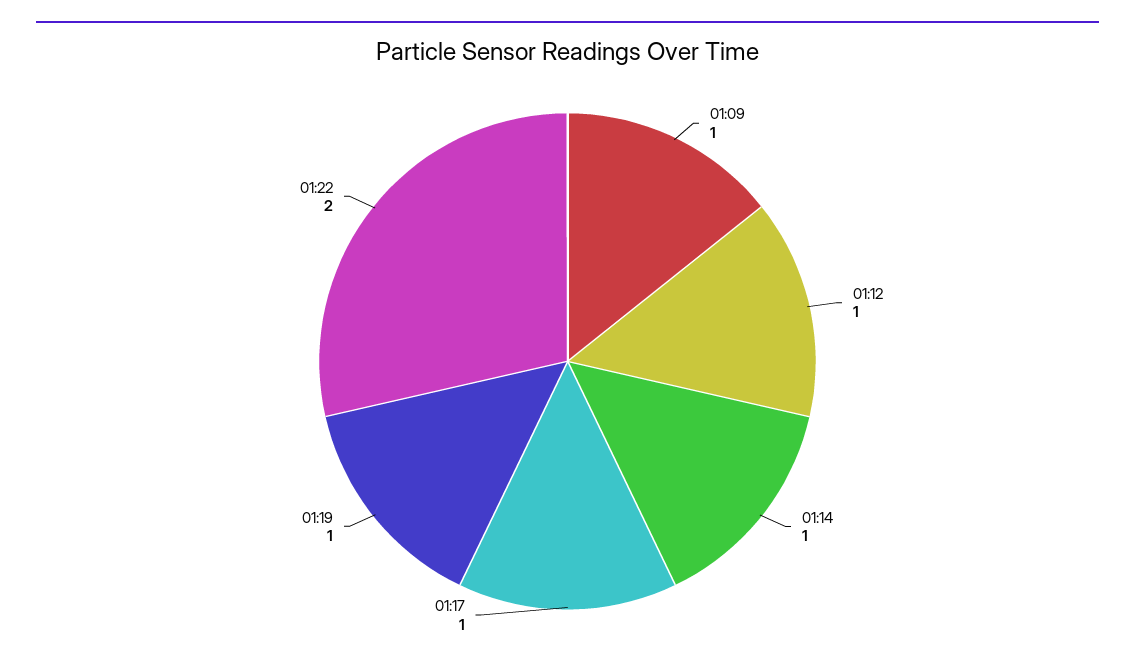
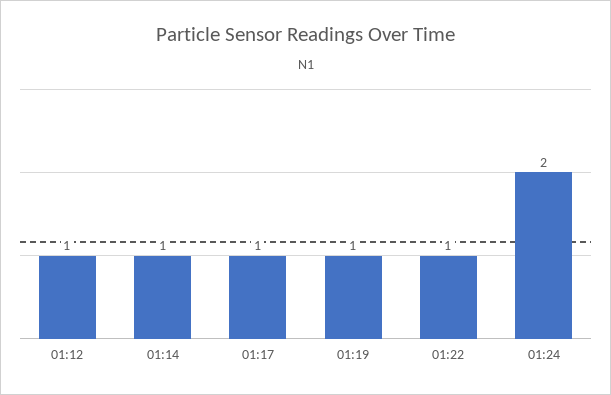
01:09: 1 -> none
01:22: 2 -> 1
01:24: none -> 2

